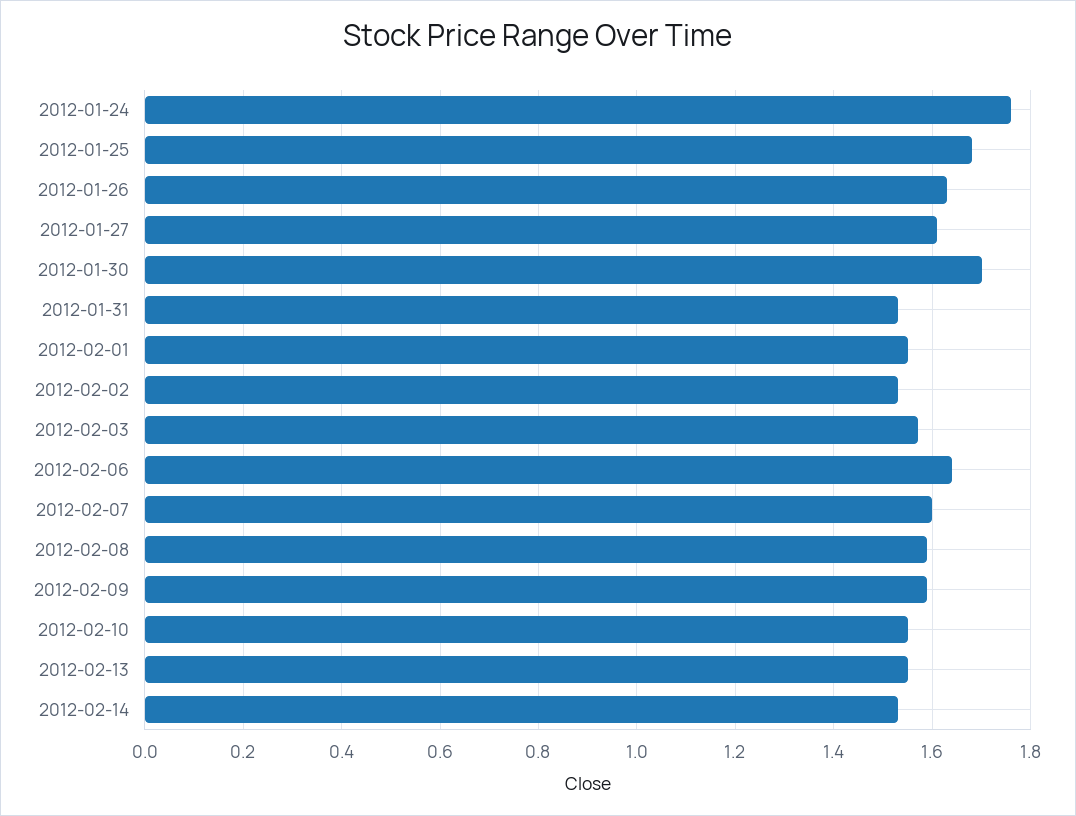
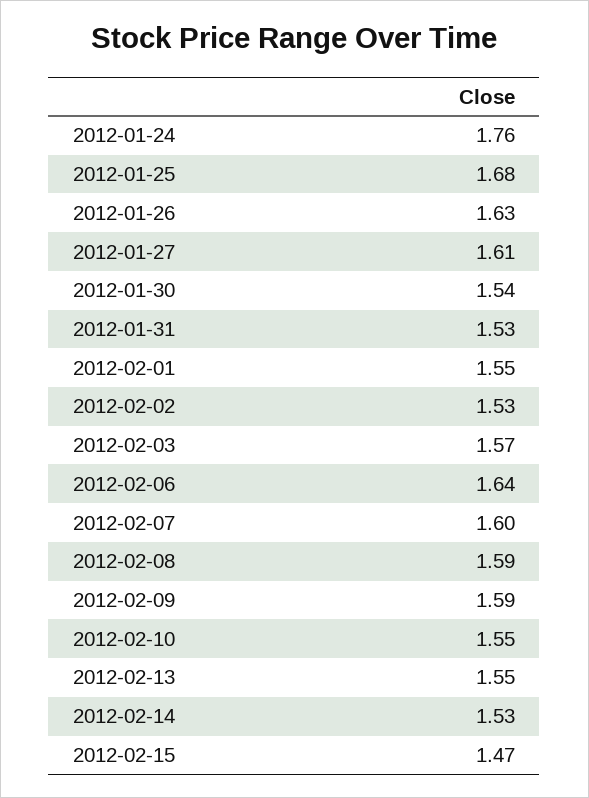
2012-01-30: 1.7 -> 1.54
2012-02-15: none -> 1.47

